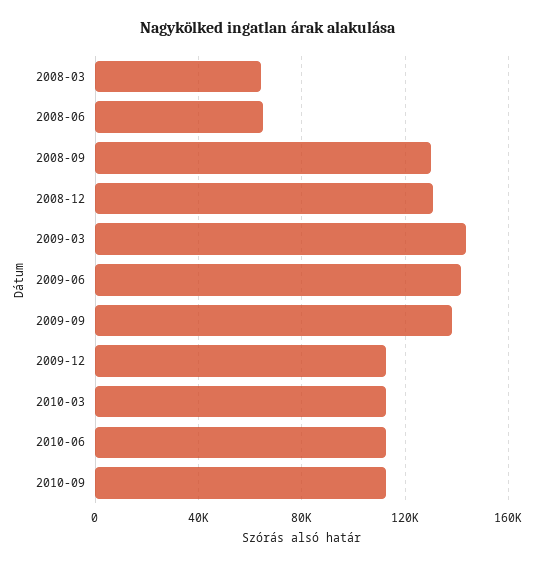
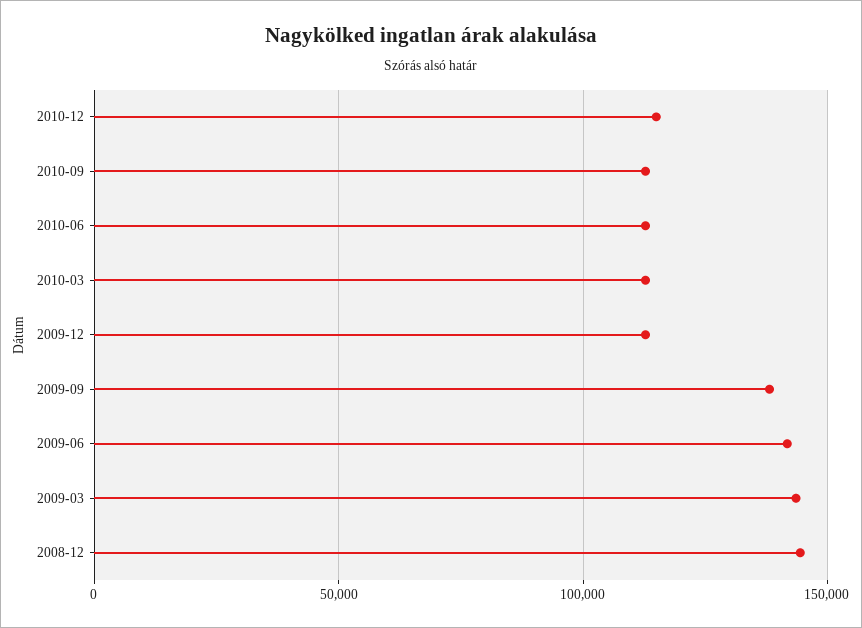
2008-03: 65000 -> none
2008-06: 65000 -> none
2008-09: 130000 -> none
2008-12: 130000 -> 145000
2010-12: none -> 115000

